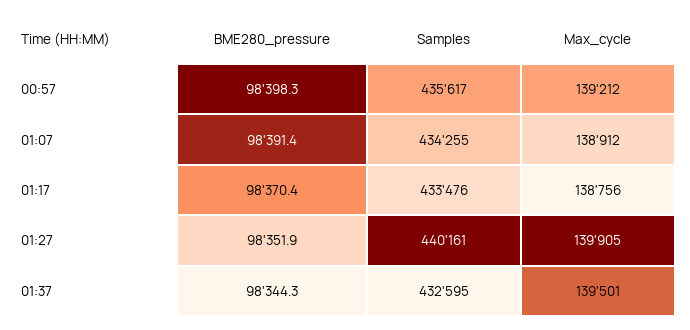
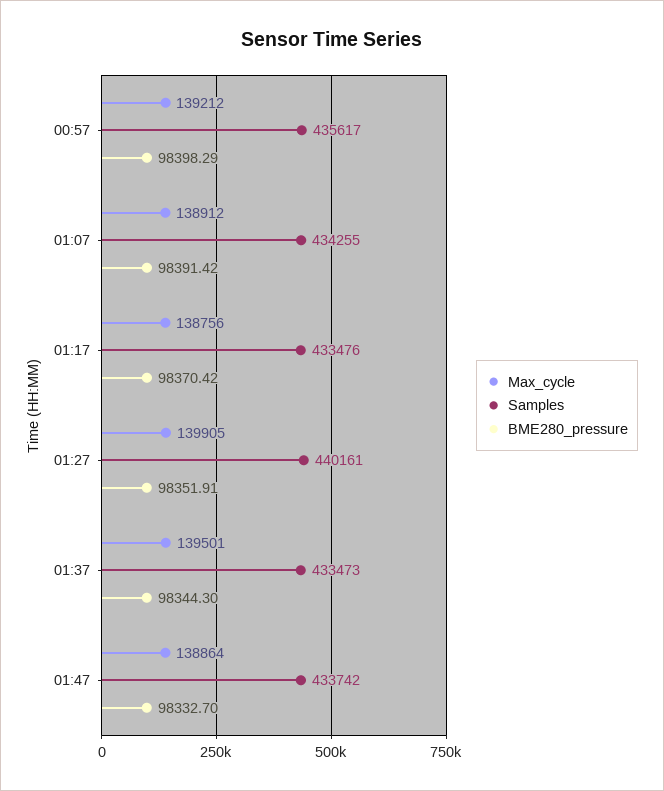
Samples, 01:37: 432595 -> 433473
Max_cycle, 01:47: none -> 138864
Samples, 01:47: none -> 433742
BME280_pressure, 01:47: none -> 98332.7

